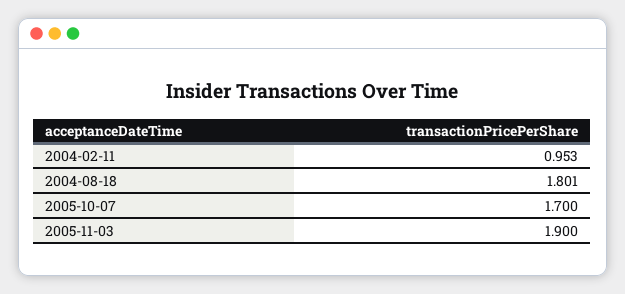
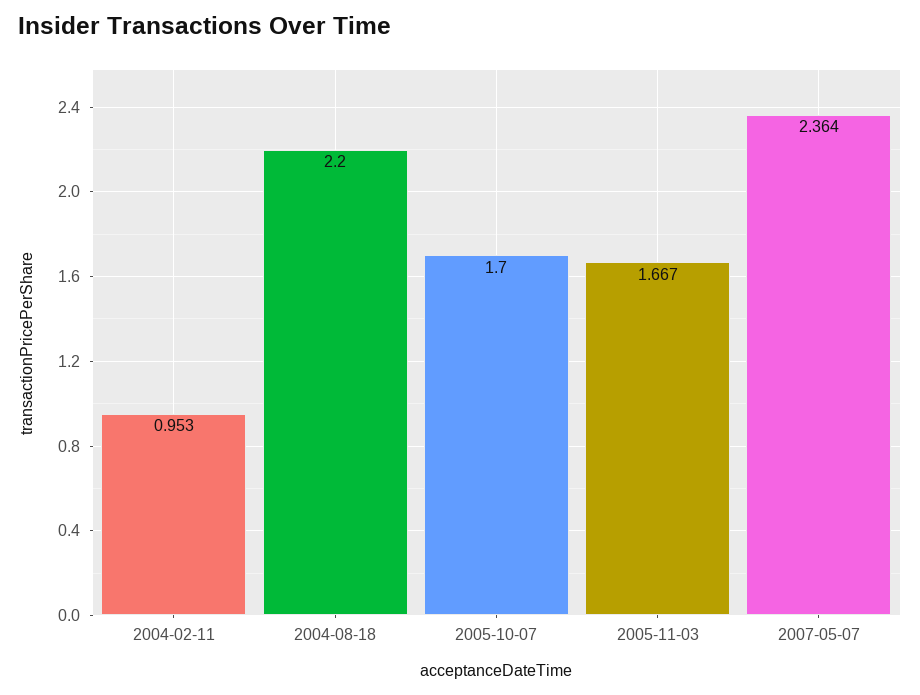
2004-08-18: 1.801 -> 2.2
2005-11-03: 1.9 -> 1.667
2007-05-07: none -> 2.364

